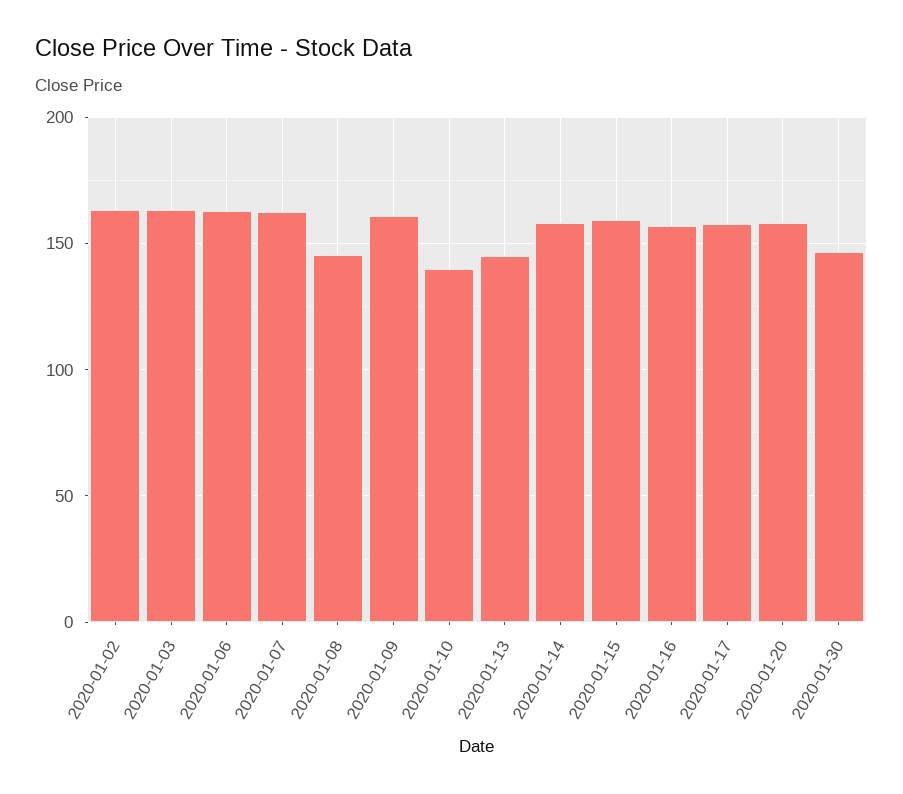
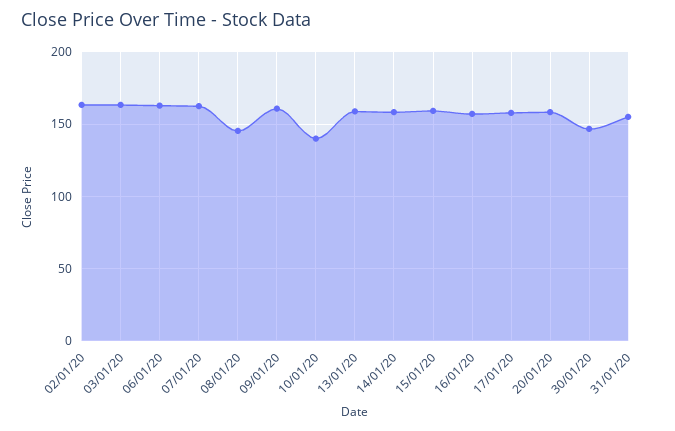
2020-01-13: 145 -> 160
31/01/20: none -> 155

